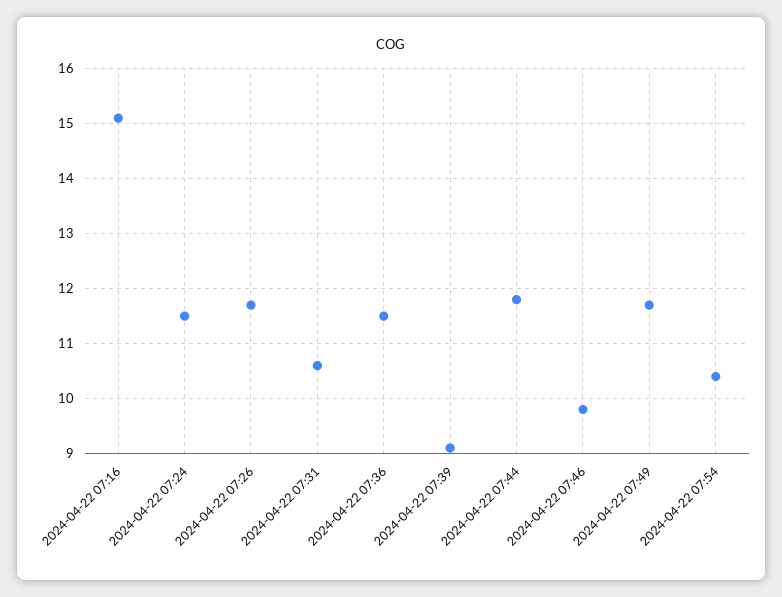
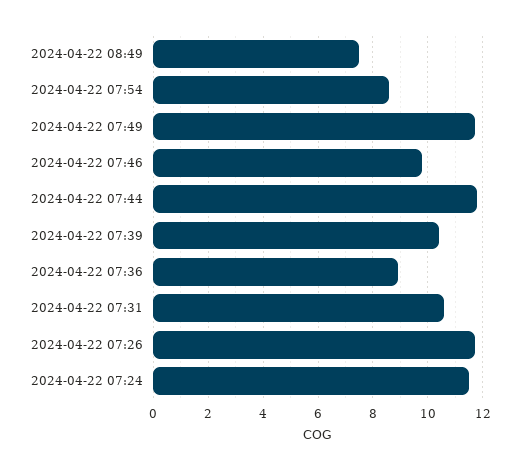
2024-04-22 07:16: 15 -> none
2024-04-22 07:36: 11.5 -> 9
2024-04-22 07:39: 9 -> 10.5
2024-04-22 07:54: 10.5 -> 8.5
2024-04-22 08:49: none -> 7.5

